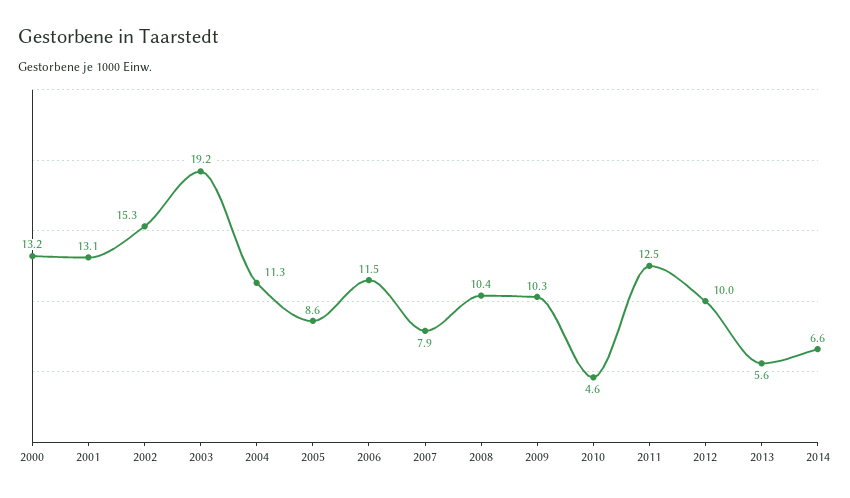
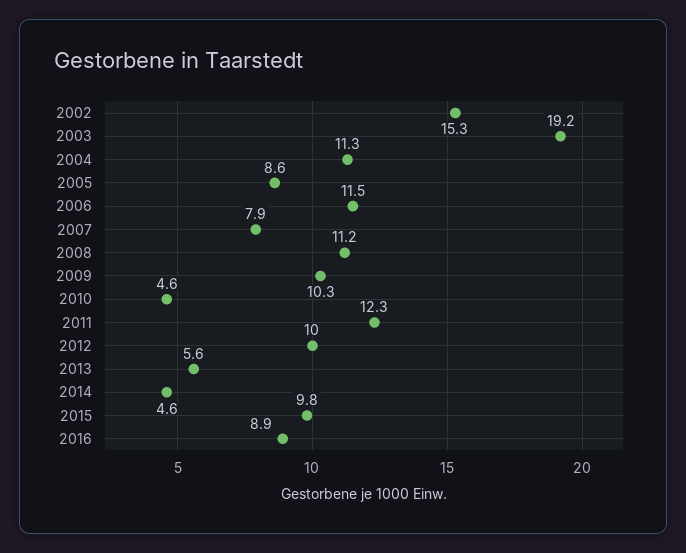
2000: 13.2 -> none
2001: 13.1 -> none
2008: 10.4 -> 11.2
2011: 12.5 -> 12.3
2014: 6.6 -> 4.6
2015: none -> 9.8
2016: none -> 8.9

